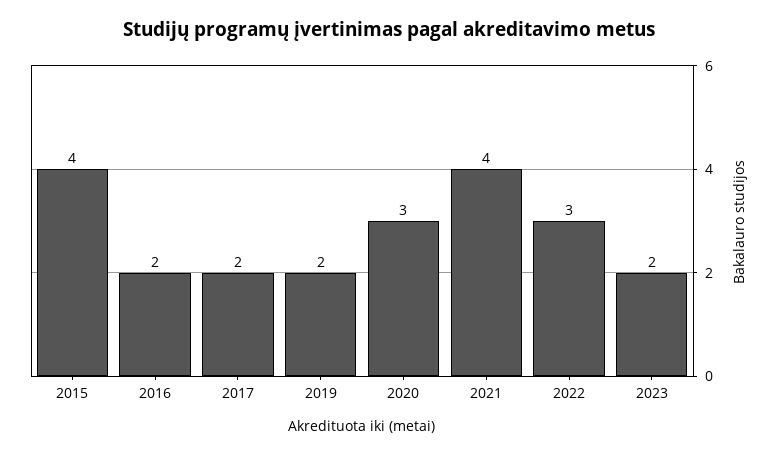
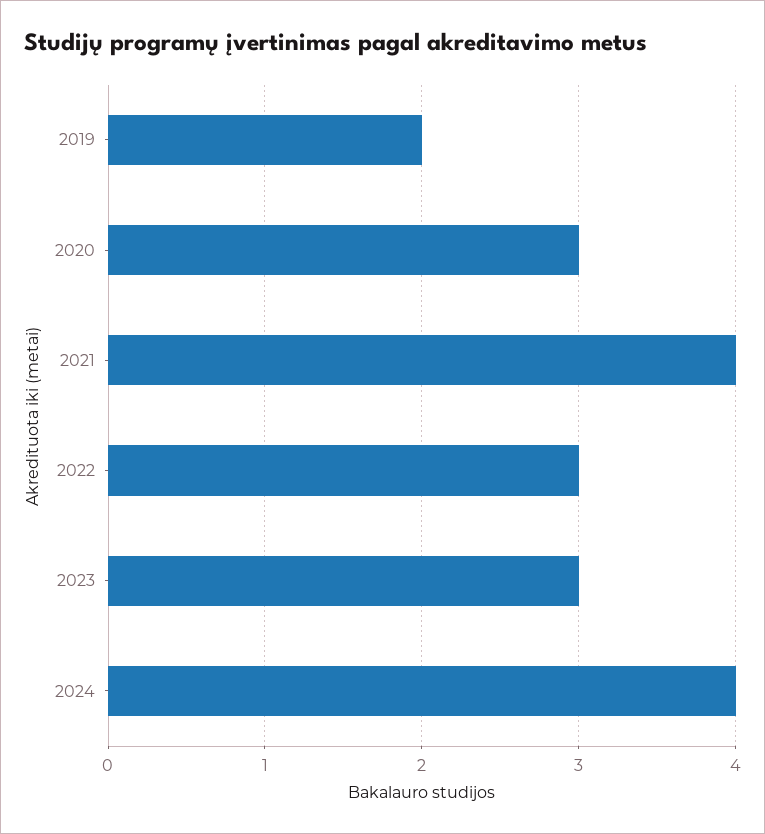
2015: 4 -> none
2016: 2 -> none
2017: 2 -> none
2023: 2 -> 3
2024: none -> 4

